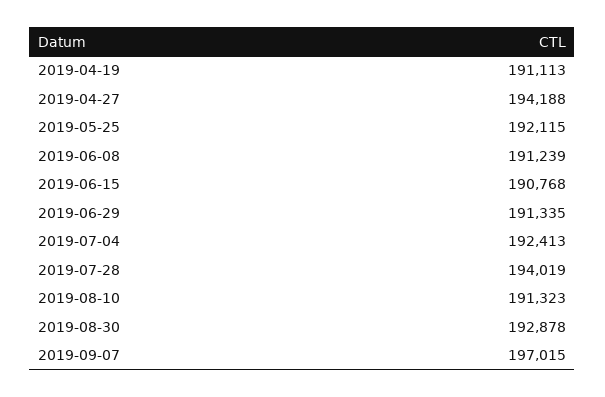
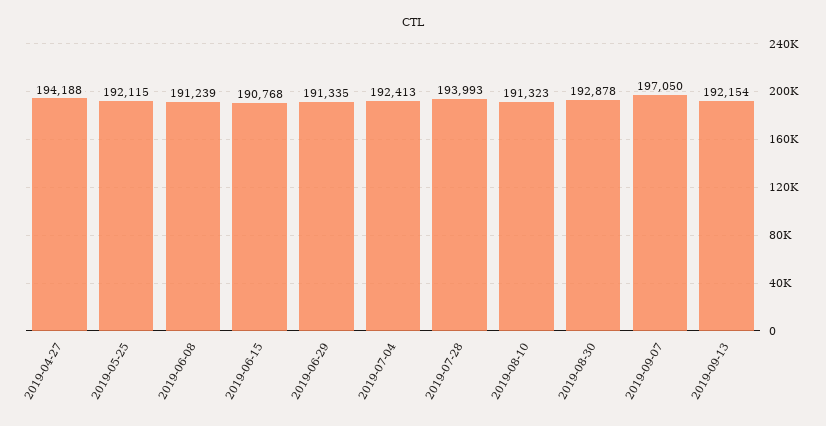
2019-04-19: 191113 -> none
2019-07-28: 194019 -> 193993
2019-09-07: 197015 -> 197050
2019-09-13: none -> 192154

